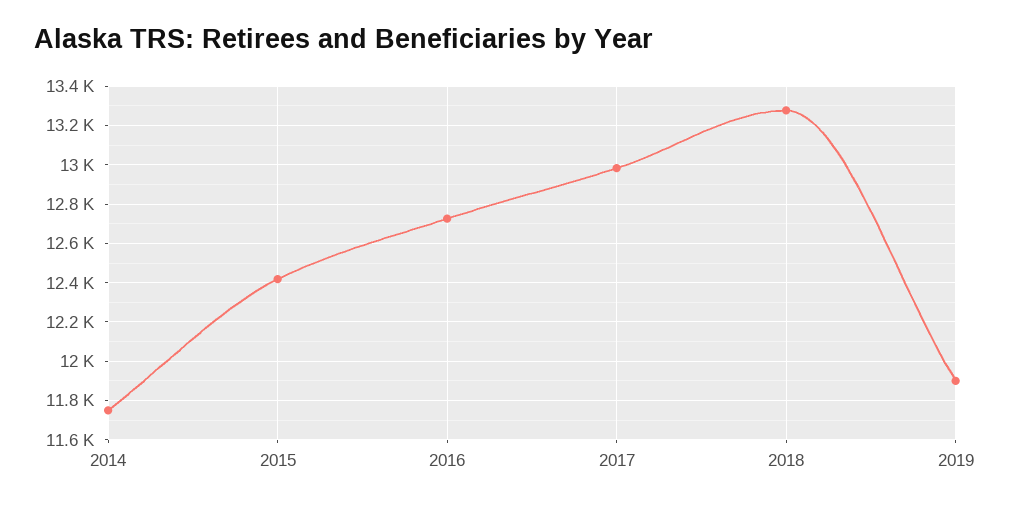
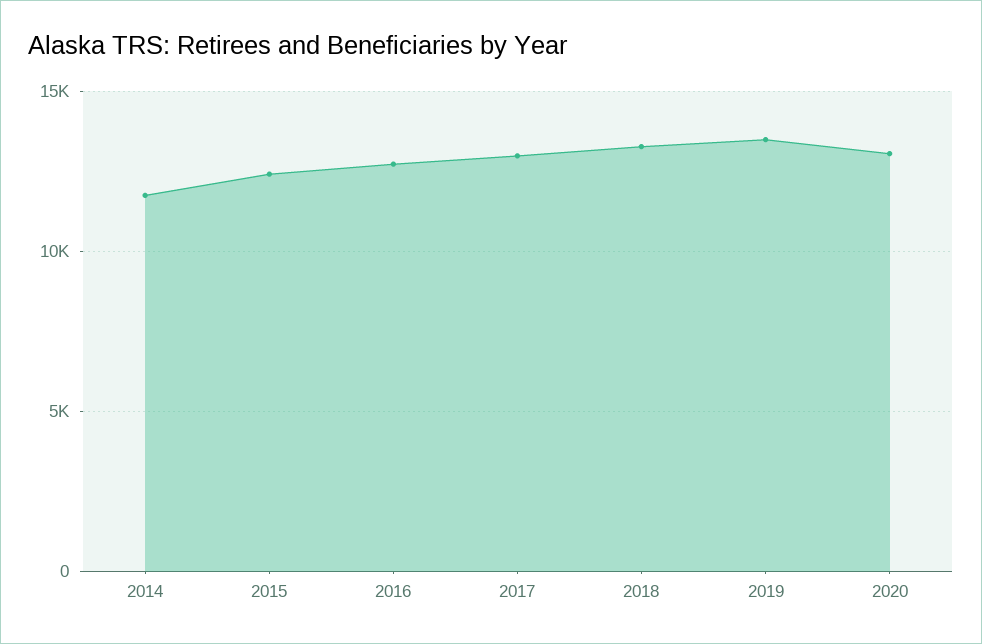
2019: 11900 -> 13500
2020: none -> 13000

